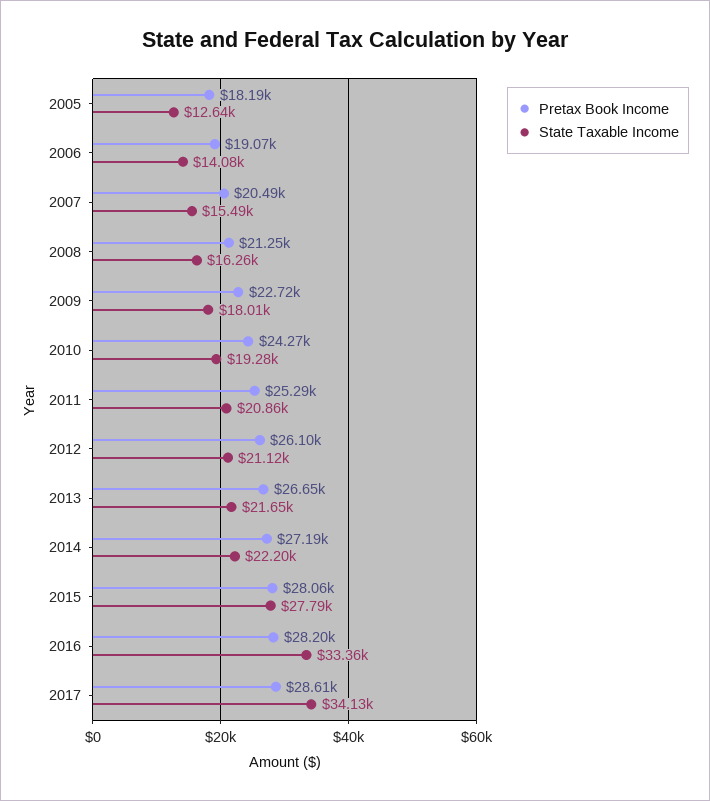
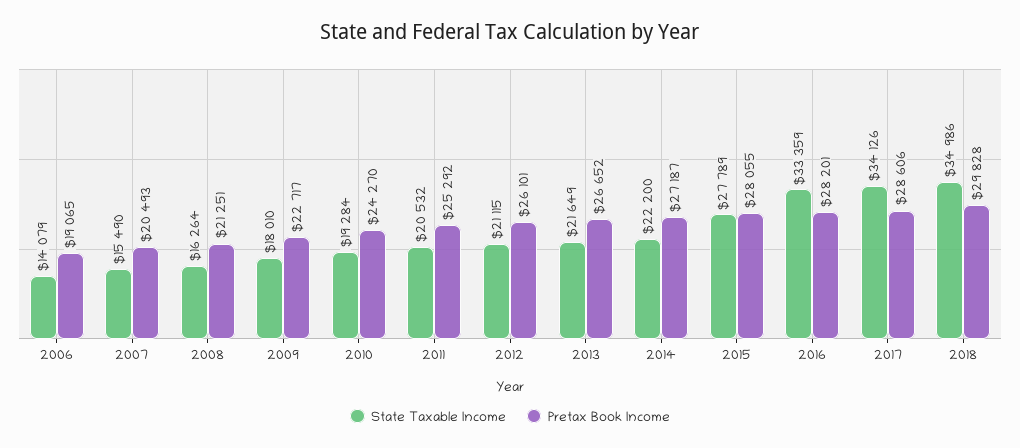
Pretax Book Income, 2005: 18190 -> none
State Taxable Income, 2005: 12640 -> none
State Taxable Income, 2011: 20860 -> 20532
State Taxable Income, 2018: none -> 34986
Pretax Book Income, 2018: none -> 29828

